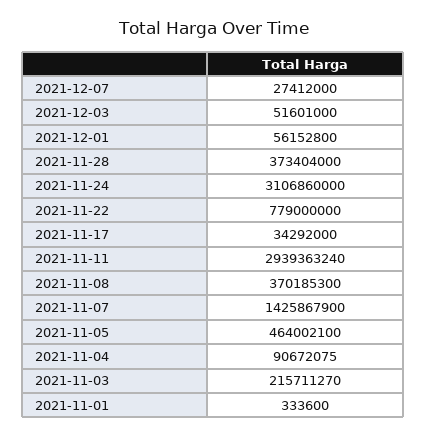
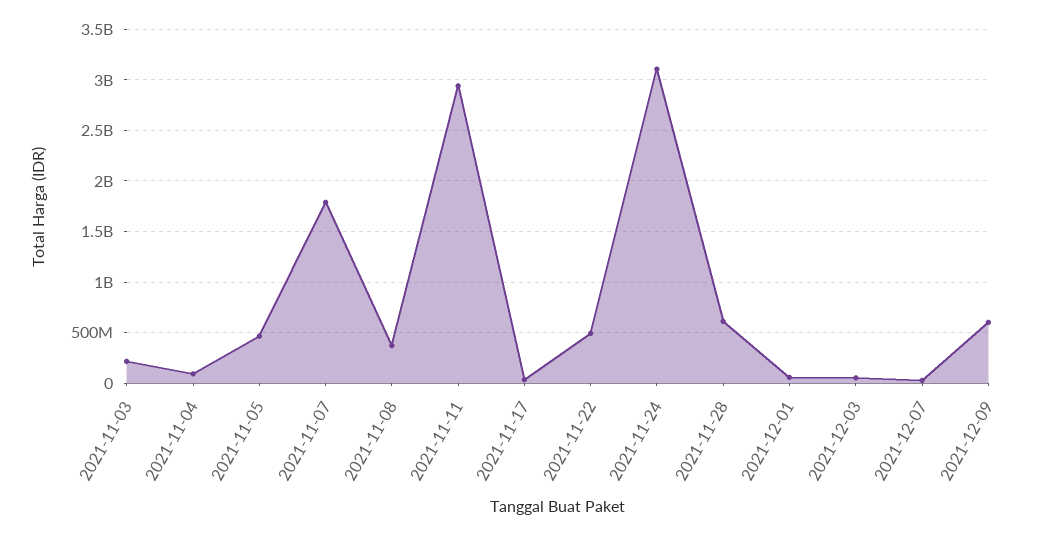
2021-11-28: 373404000 -> 600000000
2021-11-22: 779000000 -> 500000000
2021-11-07: 1425867900 -> 1800000000
2021-11-01: 333600 -> none
2021-12-09: none -> 600000000

